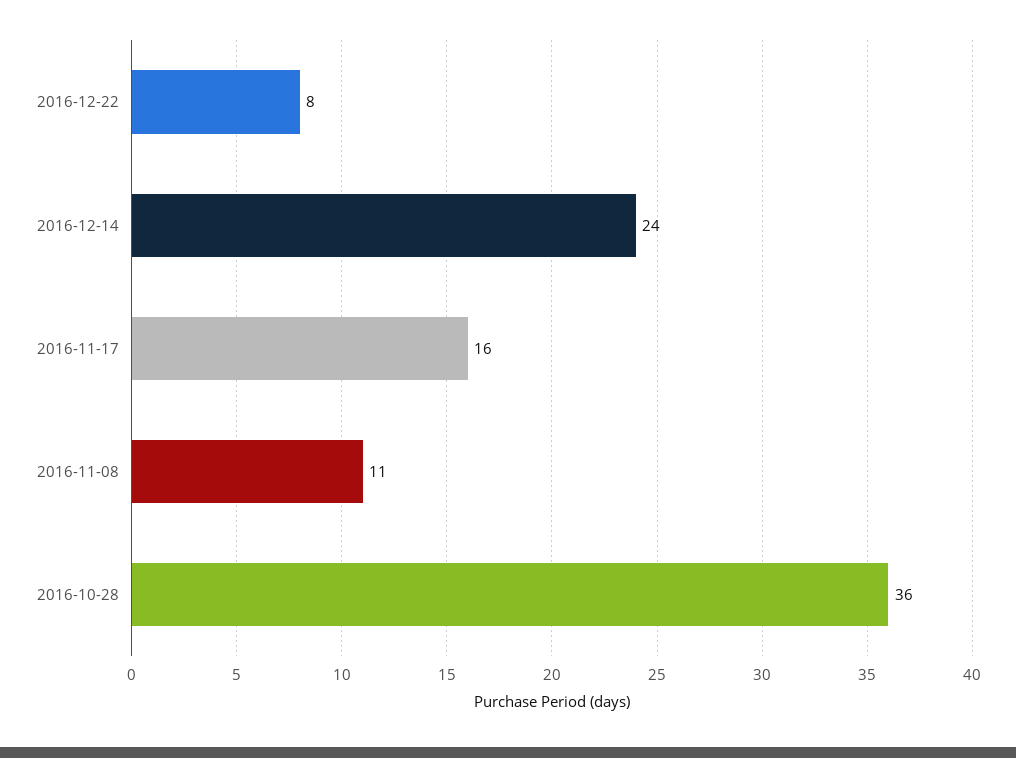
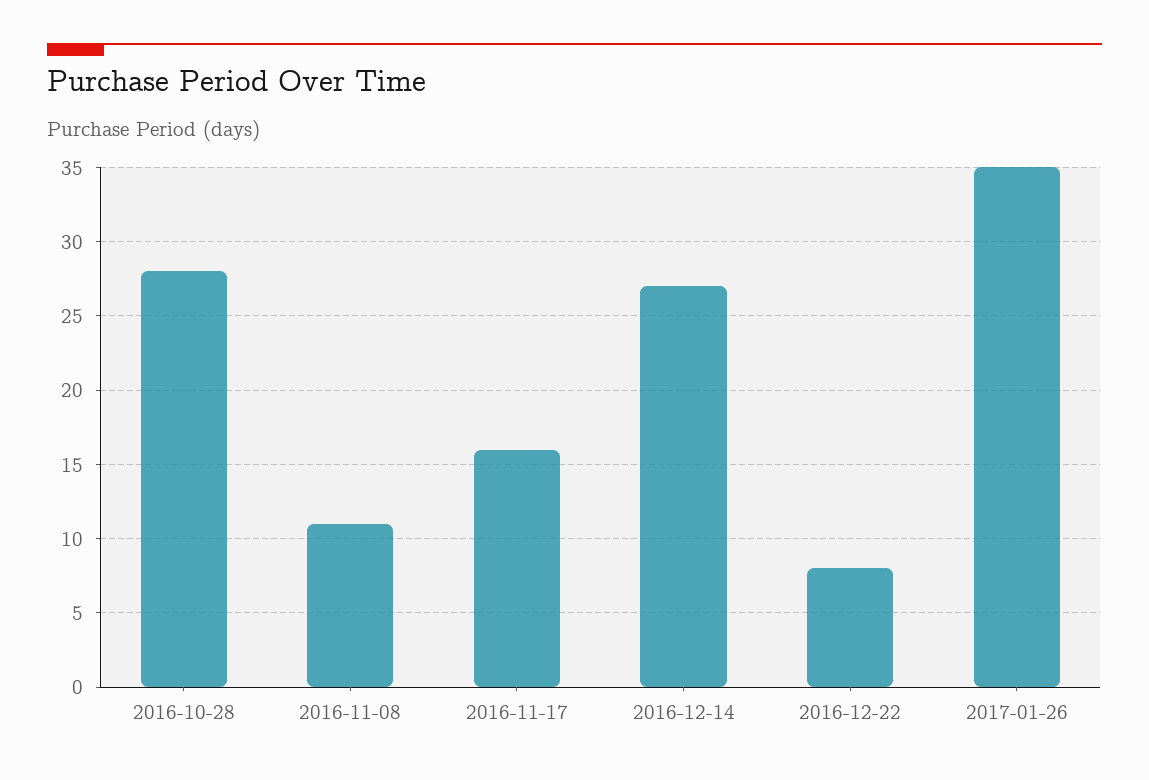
2016-12-14: 24 -> 27
2016-10-28: 36 -> 28
2017-01-26: none -> 35

